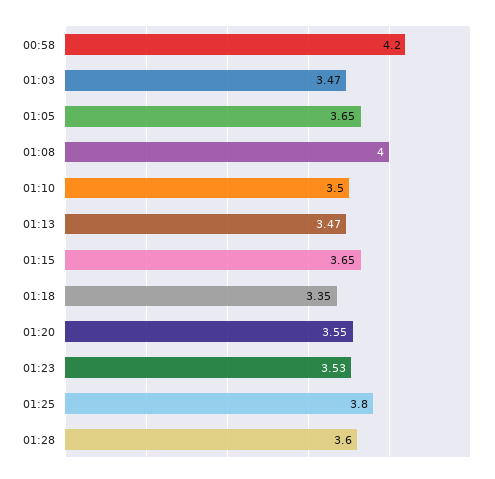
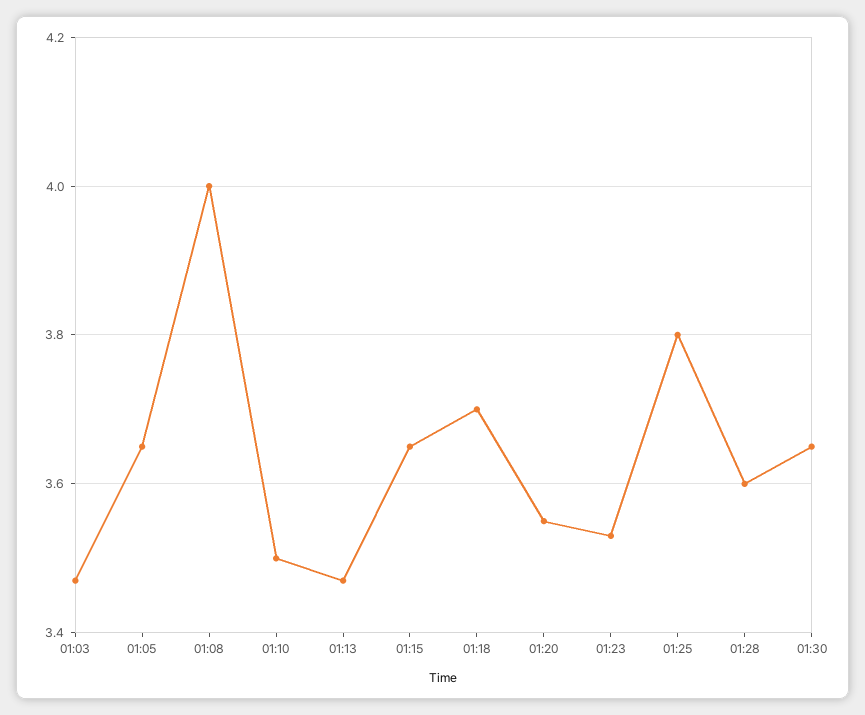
00:58: 4.2 -> none
01:18: 3.35 -> 3.7
01:30: none -> 3.65

